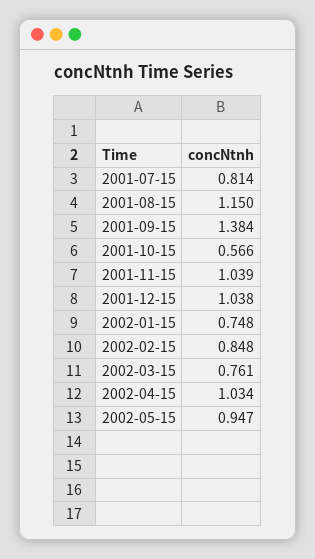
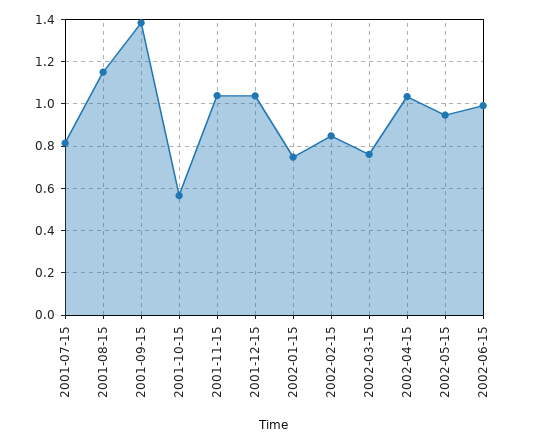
2002-06-15: none -> 1

